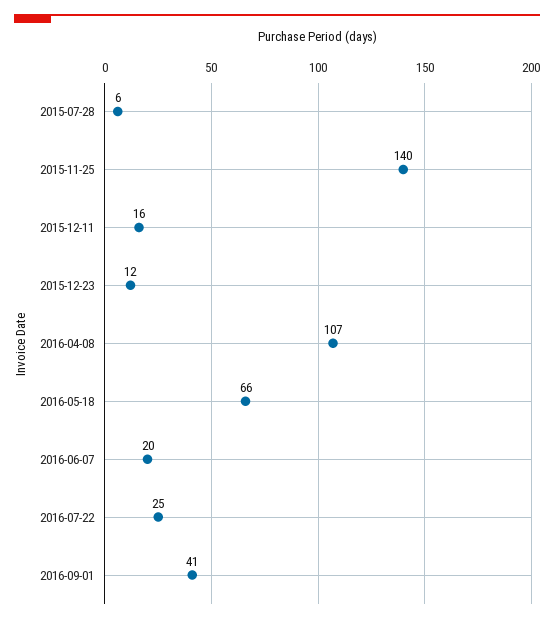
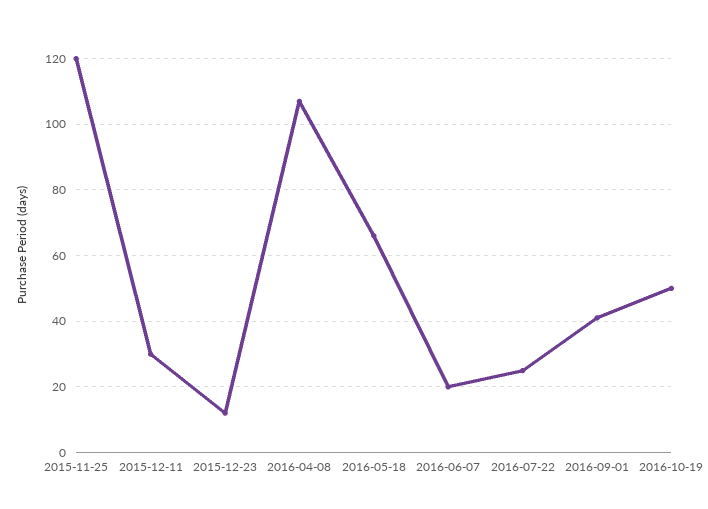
2015-07-28: 6 -> none
2015-11-25: 140 -> 120
2015-12-11: 16 -> 30
2016-10-19: none -> 50

